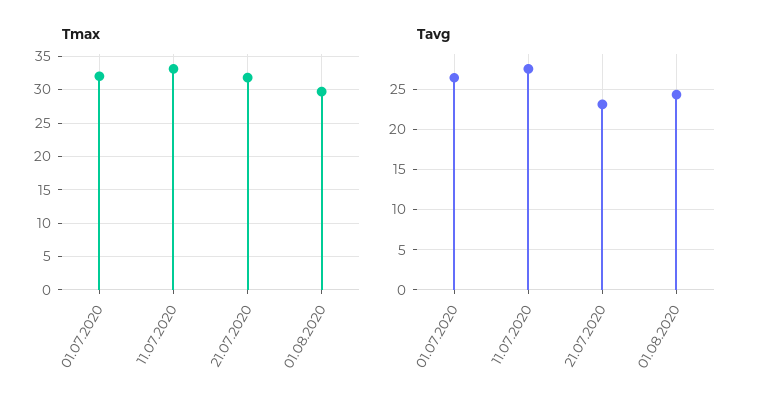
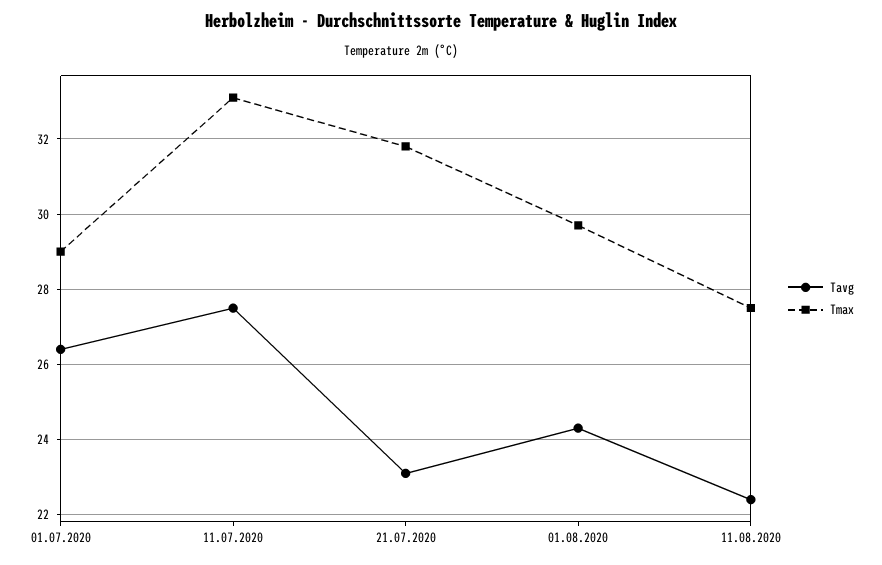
Tmax, 01.07.2020: 32 -> 29
Tavg, 11.08.2020: none -> 22.5
Tmax, 11.08.2020: none -> 27.5

